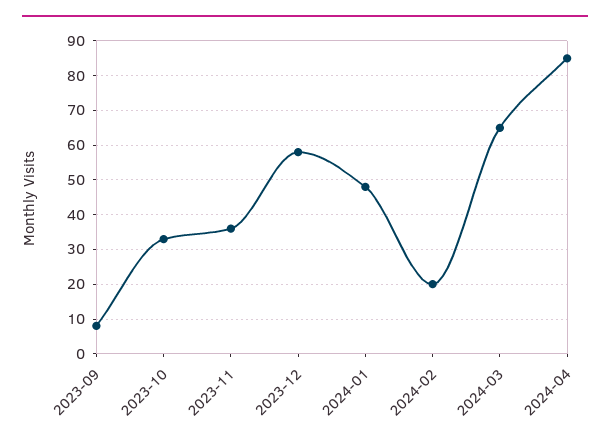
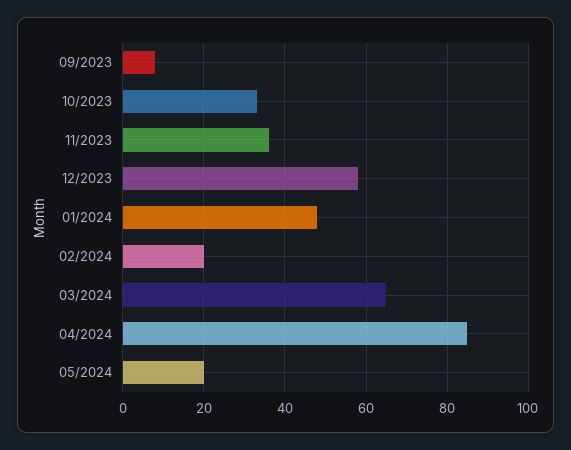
05/2024: none -> 20

